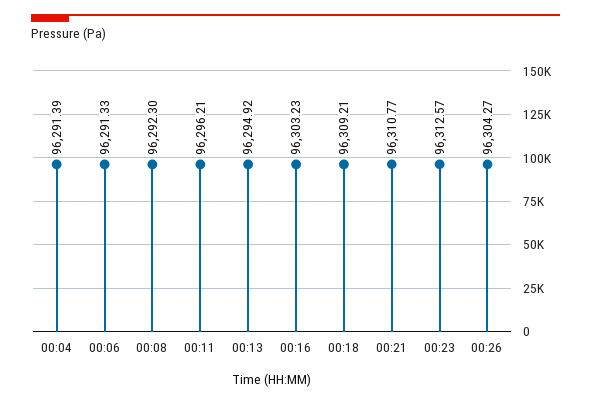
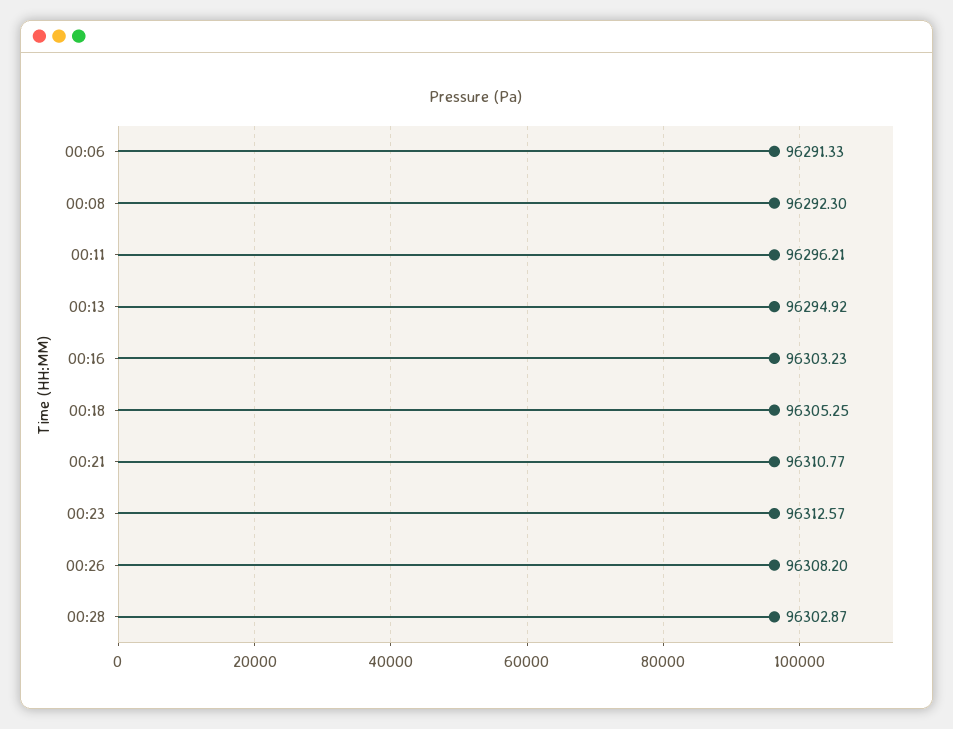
00:04: 96291.39 -> none
00:18: 96309.21 -> 96305.25
00:26: 96304.27 -> 96308.2
00:28: none -> 96302.87

